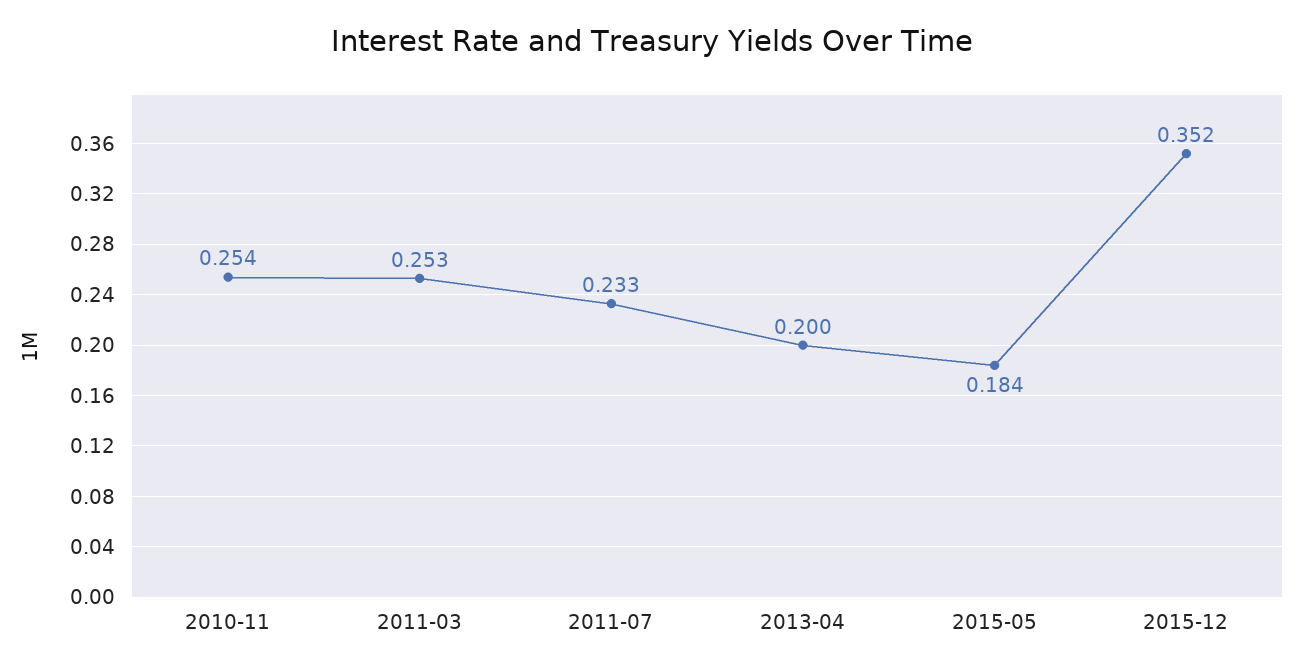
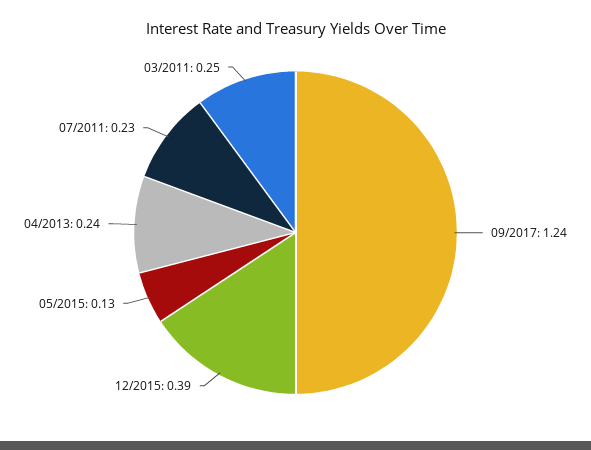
2010-11: 0.254 -> none
2013-04: 0.2 -> 0.24
2015-05: 0.184 -> 0.13
2015-12: 0.352 -> 0.39
09/2017: none -> 1.24

